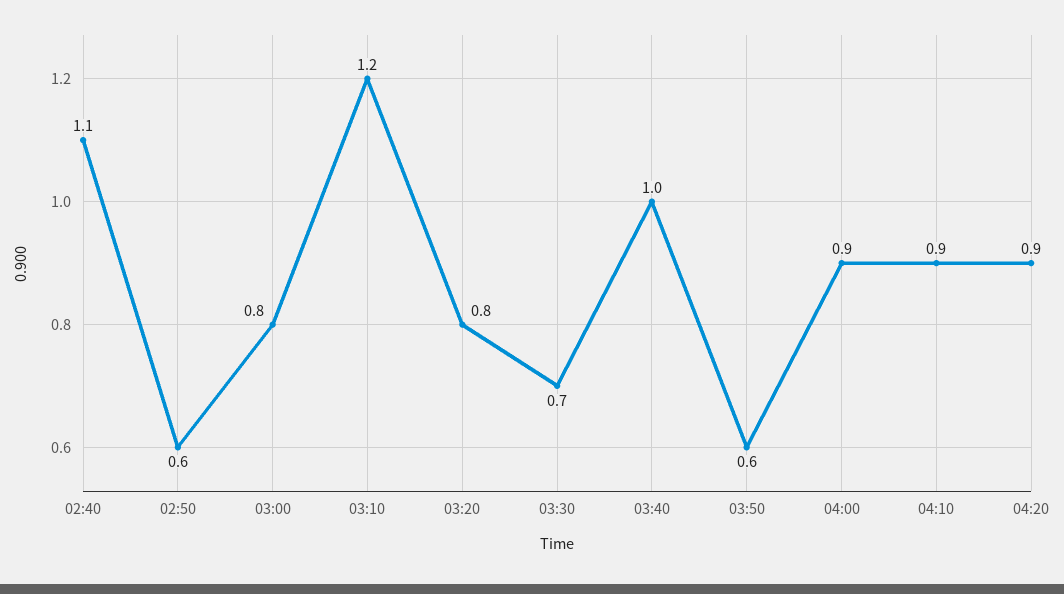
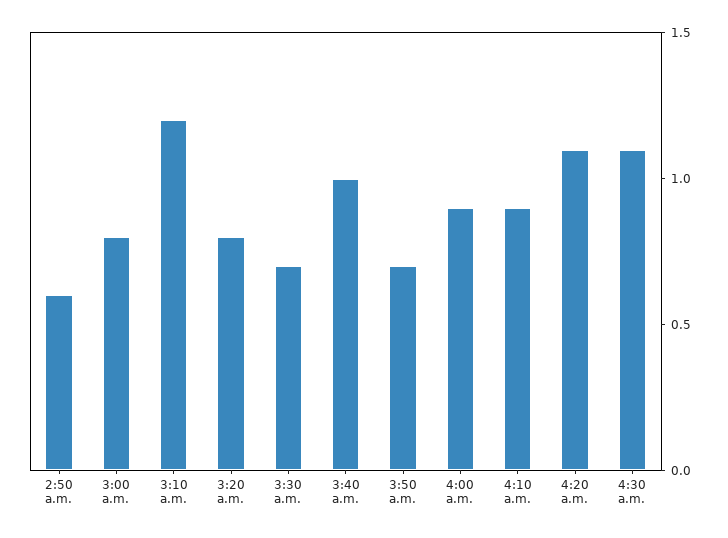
02:40: 1.1 -> none
03:50: 0.6 -> 0.7
04:20: 0.9 -> 1.1
4:30 a.m.: none -> 1.1

